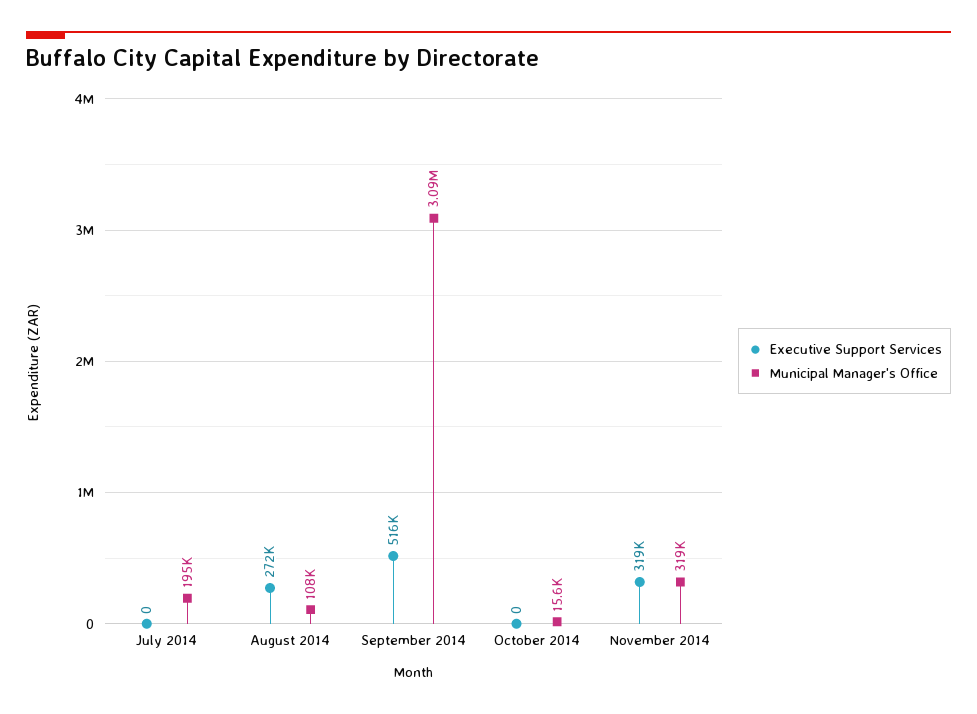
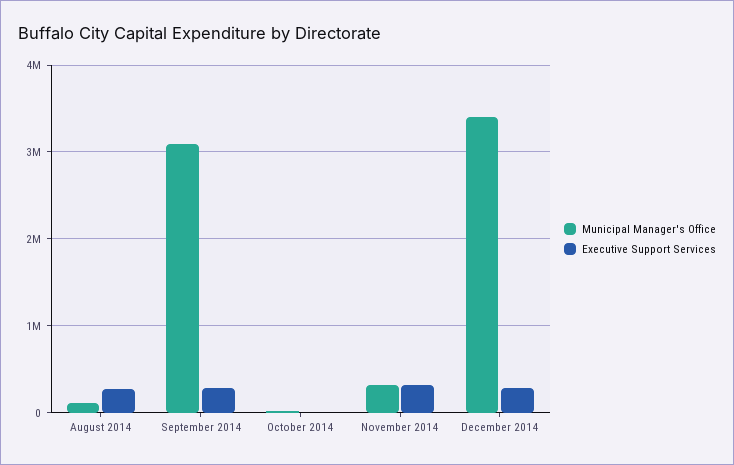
Executive Support Services, July 2014: 0 -> none
Municipal Manager's Office, July 2014: 195000 -> none
Executive Support Services, September 2014: 516000 -> 300000
Municipal Manager's Office, December 2014: none -> 3400000
Executive Support Services, December 2014: none -> 300000

